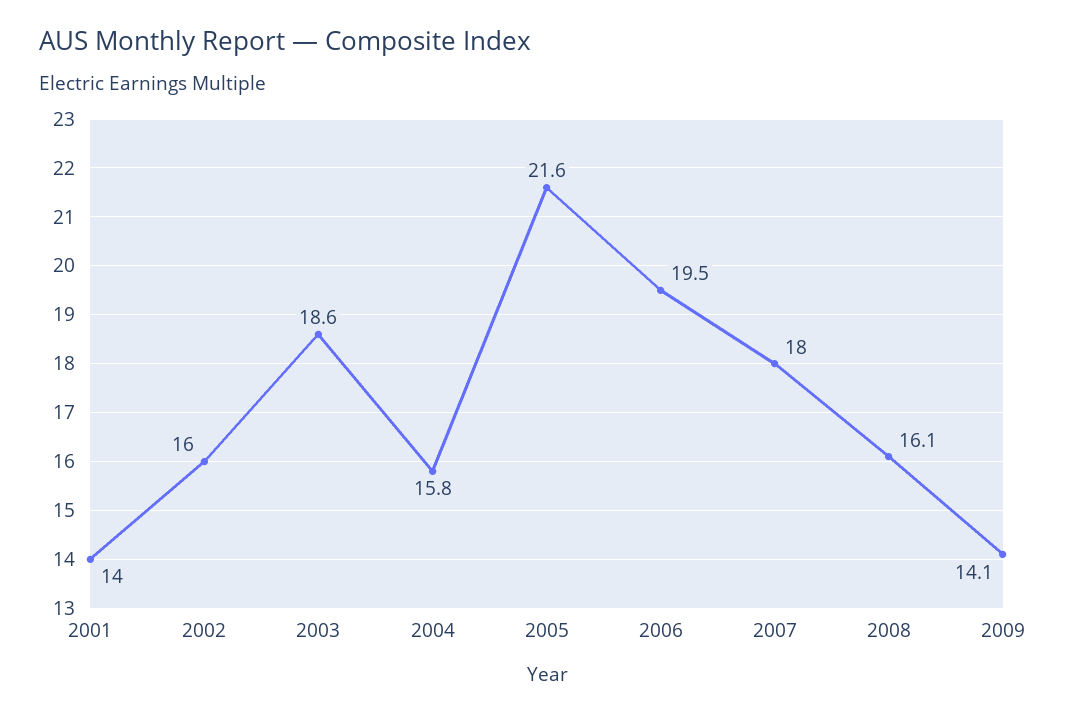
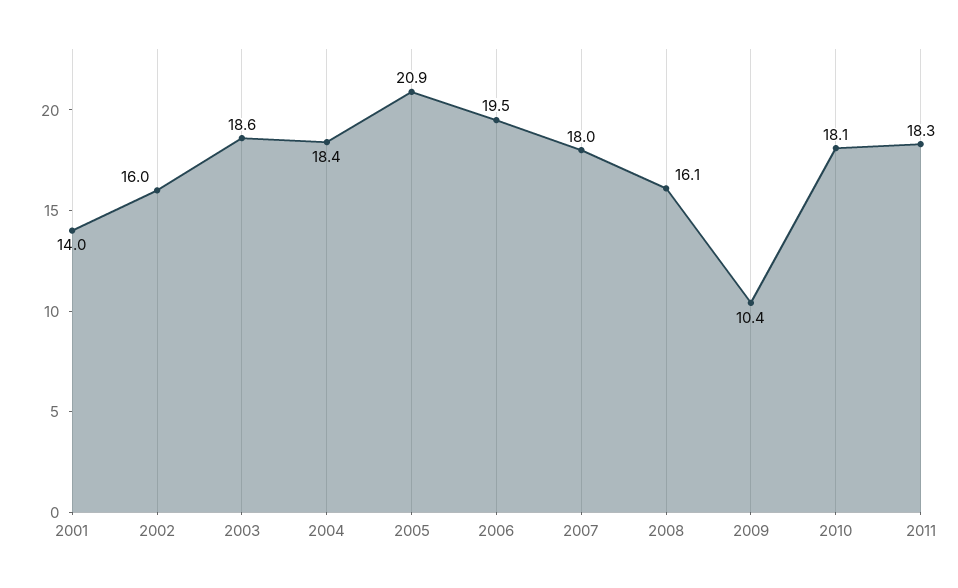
2004: 15.8 -> 18.4
2005: 21.6 -> 20.9
2009: 14.1 -> 10.4
2010: none -> 18.1
2011: none -> 18.3

